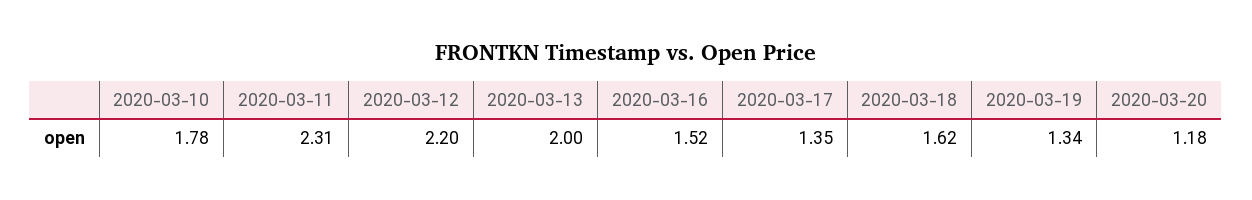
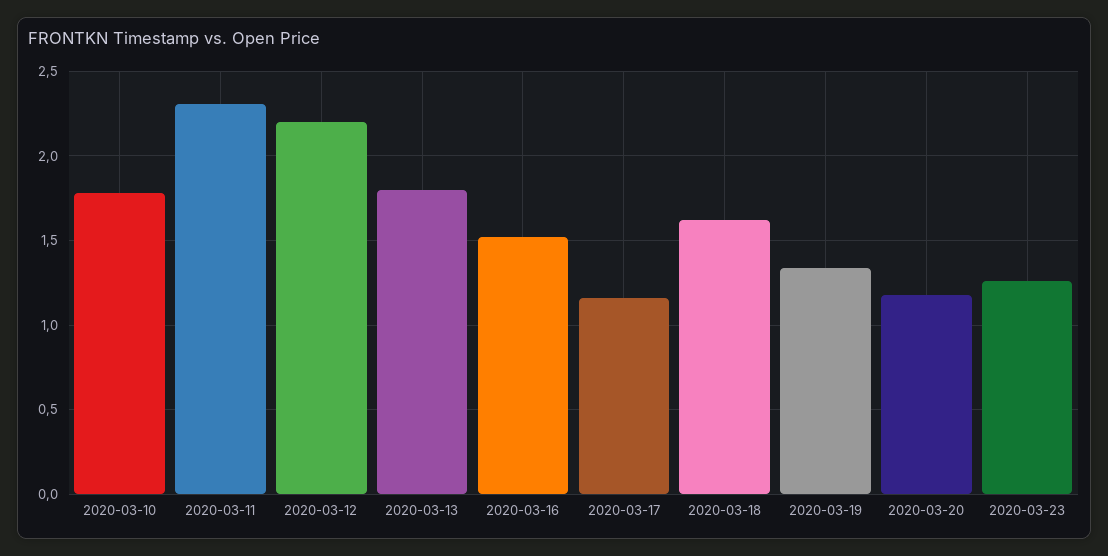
2020-03-13: 2 -> 1.8
2020-03-17: 1.35 -> 1.15
2020-03-23: none -> 1.25

